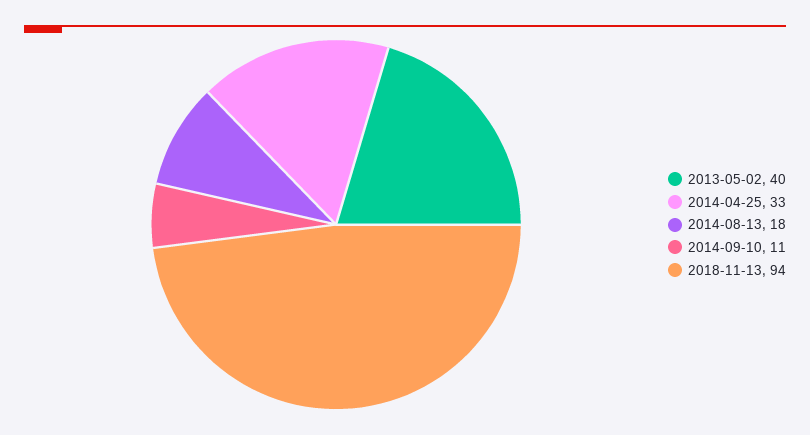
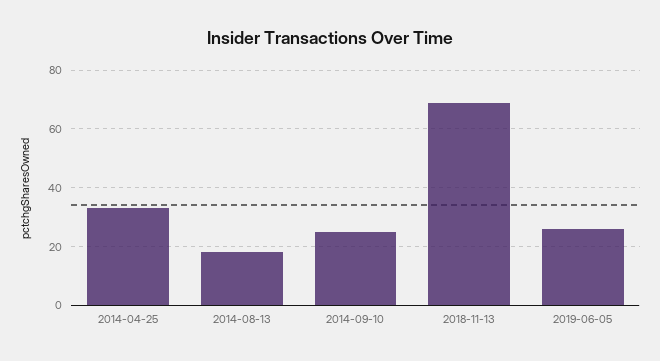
2013-05-02: 40 -> none
2014-09-10: 11 -> 25
2018-11-13: 94 -> 70
2019-06-05: none -> 25

